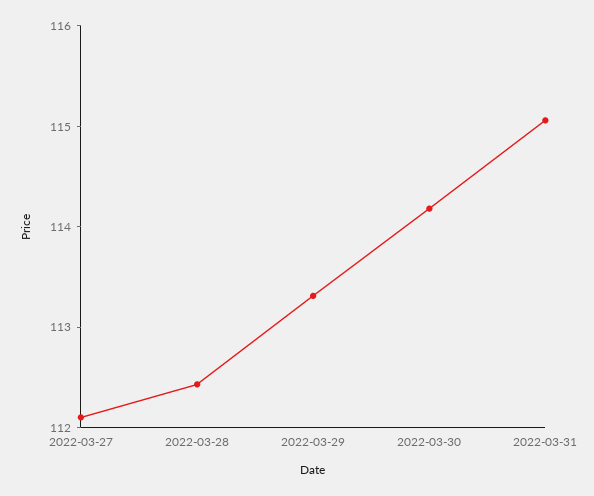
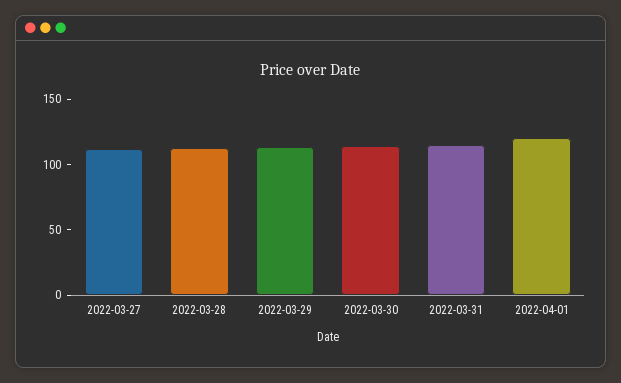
2022-04-01: none -> 120

